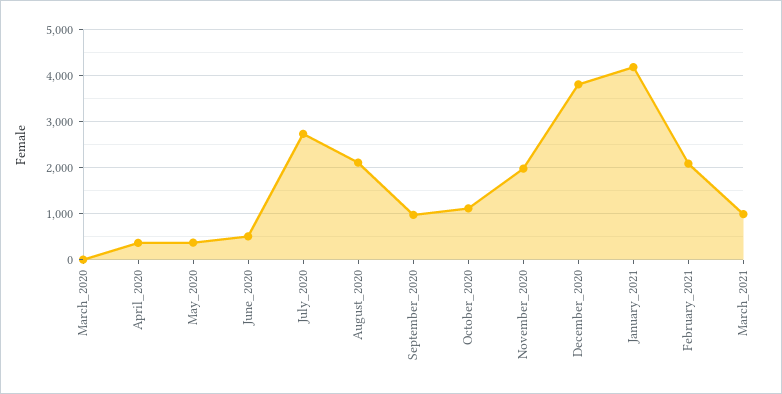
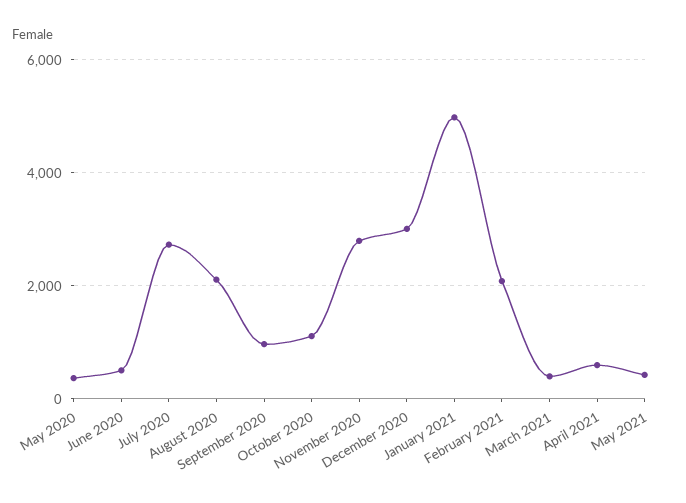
March_2020: 0 -> none
April_2020: 400 -> none
November_2020: 2000 -> 2800
December_2020: 3800 -> 3000
January_2021: 4200 -> 5000
March_2021: 1000 -> 400
April 2021: none -> 600
May 2021: none -> 400

